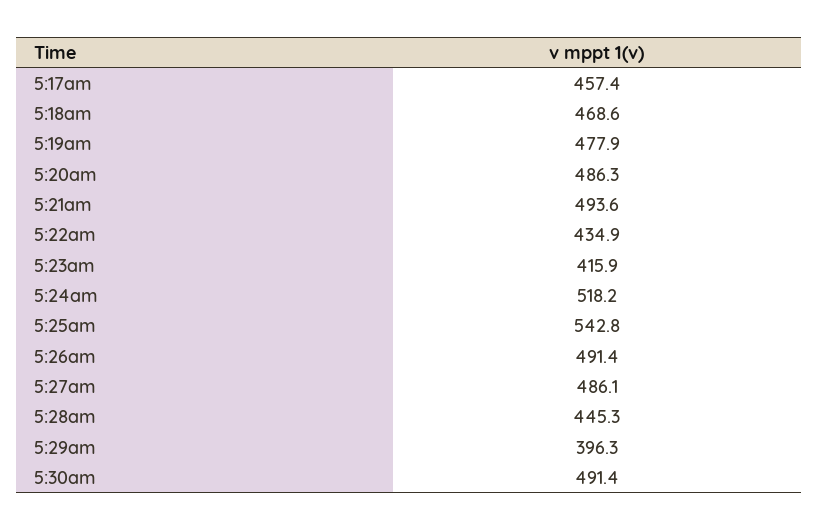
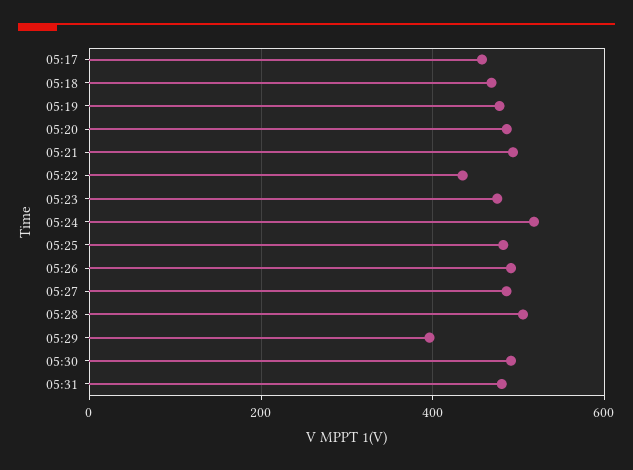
5:23am: 415.9 -> 480
5:25am: 542.8 -> 480
5:28am: 445.3 -> 500
05:31: none -> 480

